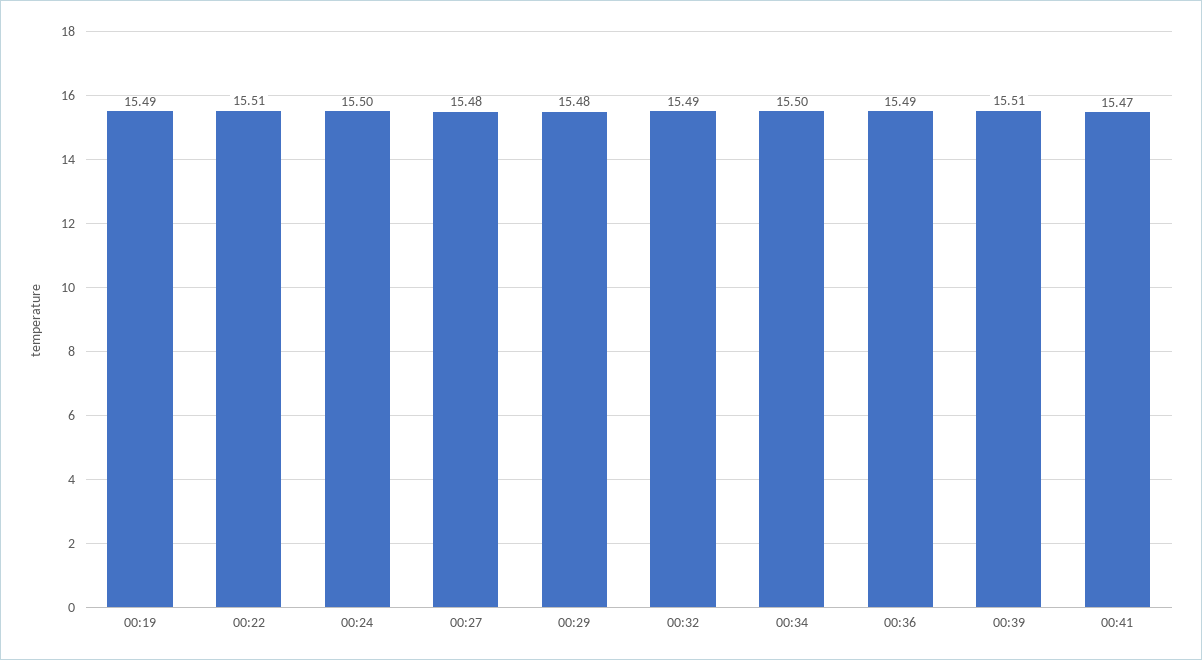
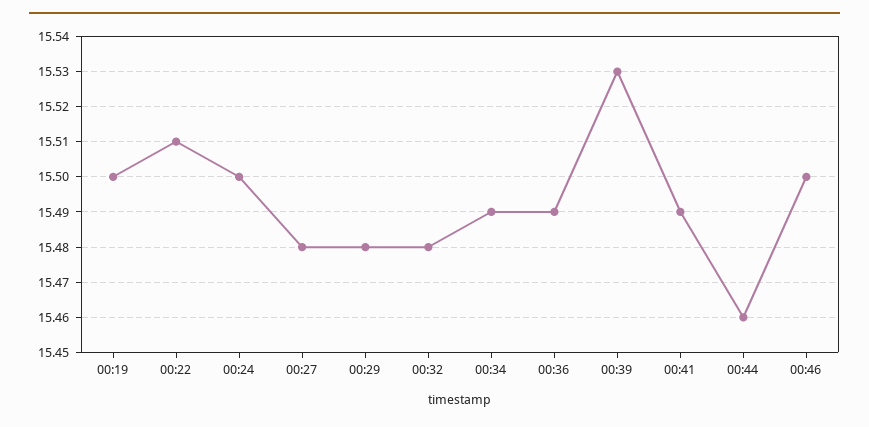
00:19: 15.49 -> 15.5
00:32: 15.49 -> 15.48
00:34: 15.5 -> 15.49
00:39: 15.51 -> 15.53
00:41: 15.47 -> 15.49
00:44: none -> 15.46
00:46: none -> 15.5

